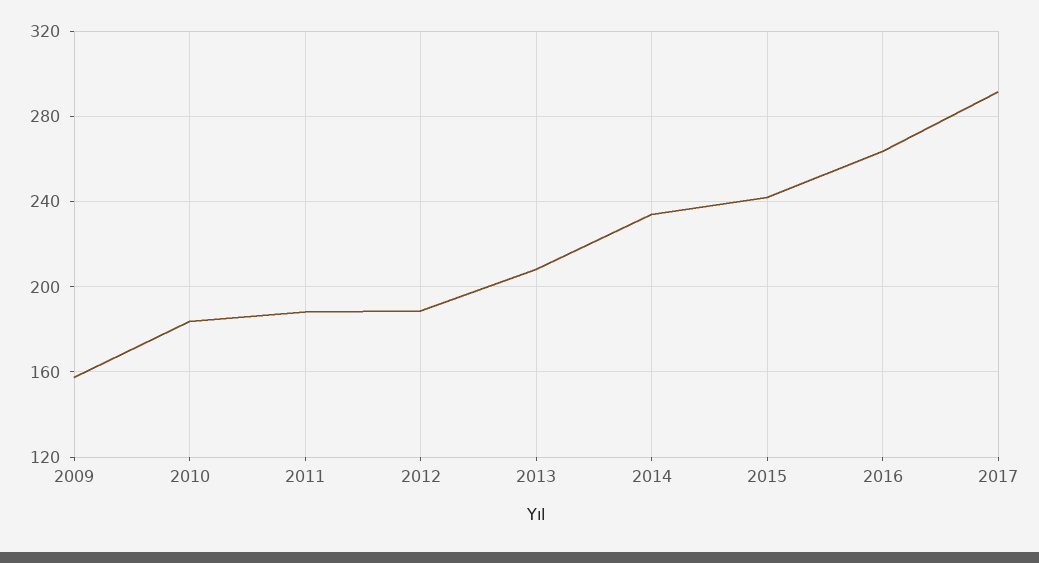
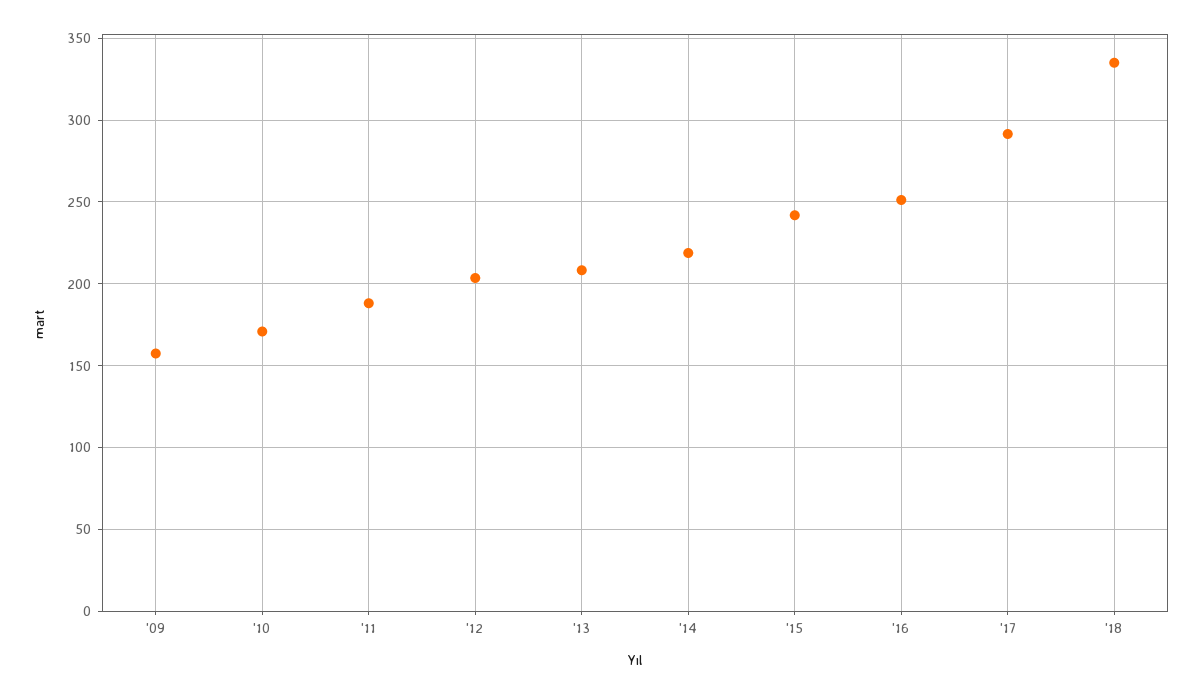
2010: 185 -> 170
2012: 190 -> 205
2014: 235 -> 220
2016: 265 -> 250
'18: none -> 335

